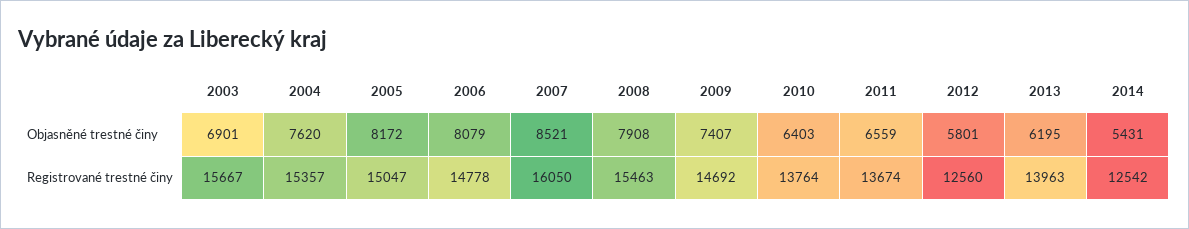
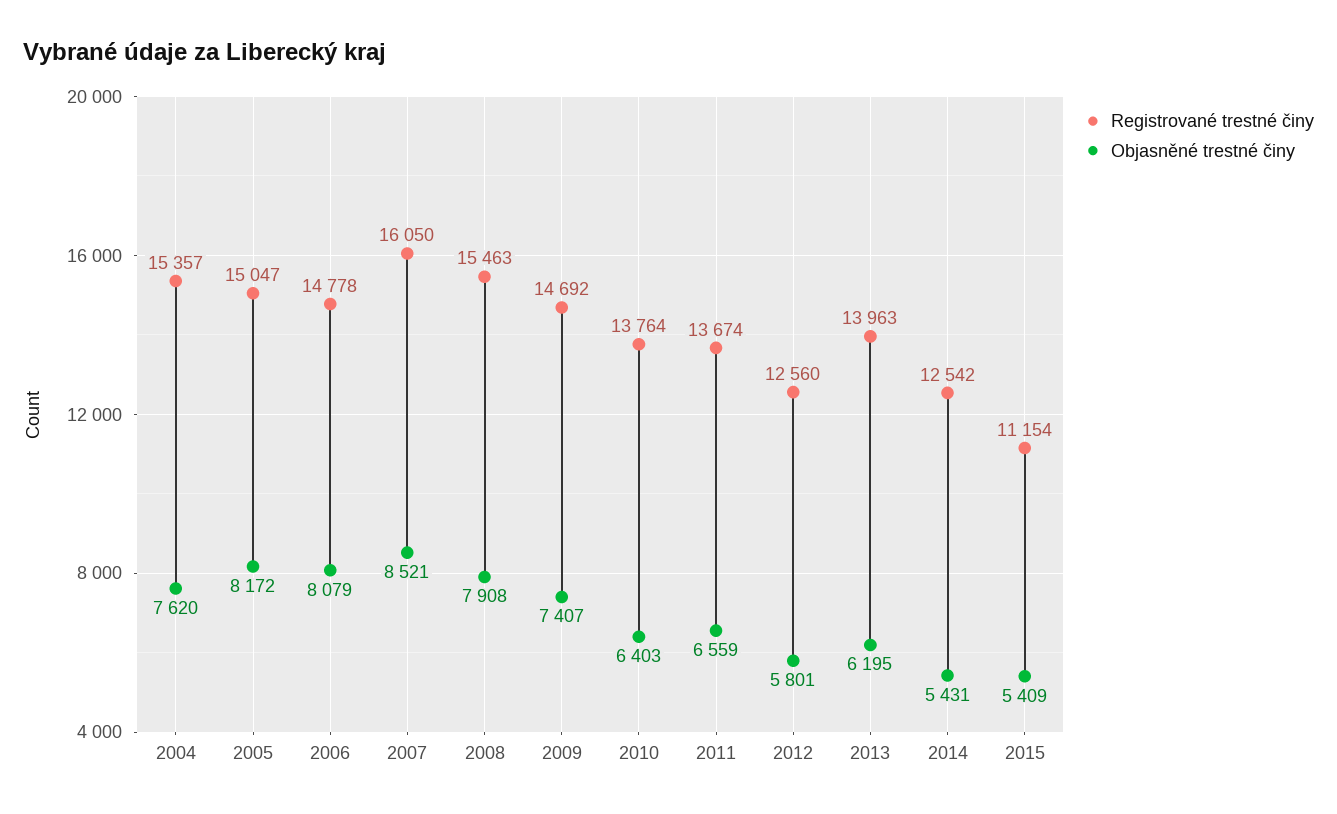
Objasněné trestné činy, 2003: 6901 -> none
Registrované trestné činy, 2003: 15667 -> none
Registrované trestné činy, 2015: none -> 11154
Objasněné trestné činy, 2015: none -> 5409

